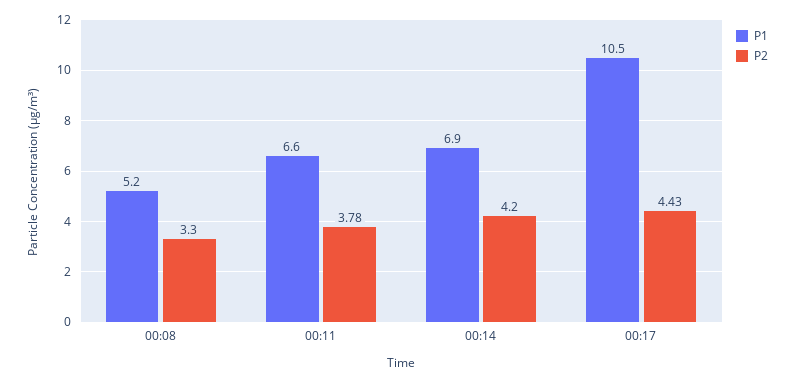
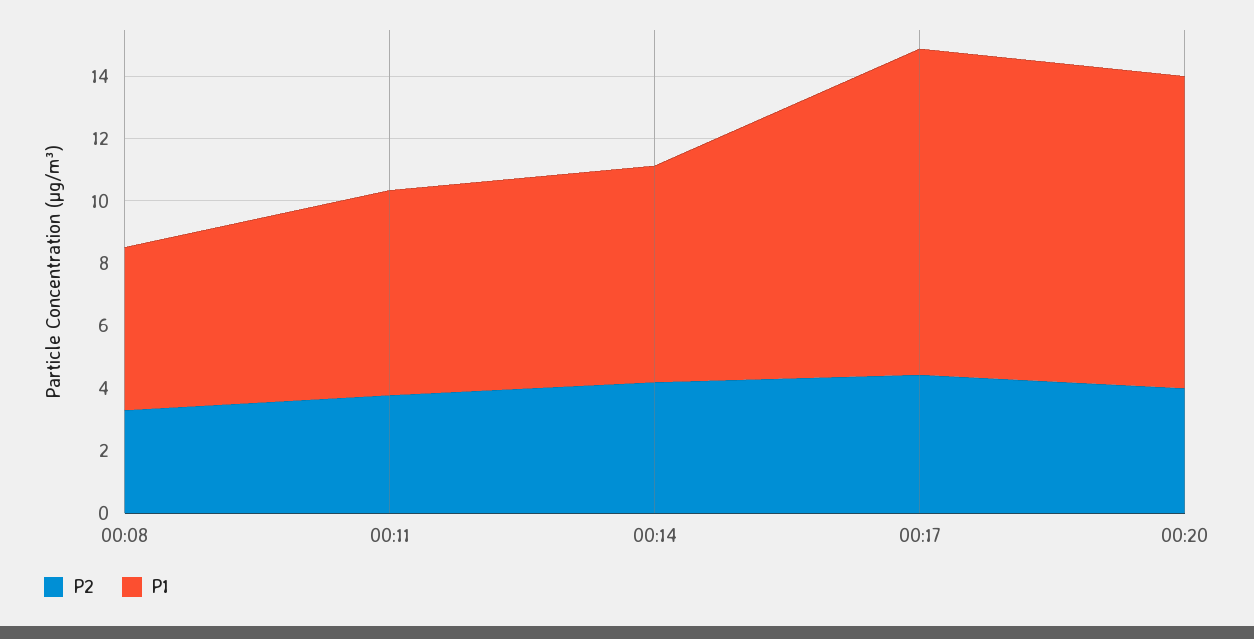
P2, 00:20: none -> 4
P1, 00:20: none -> 10

